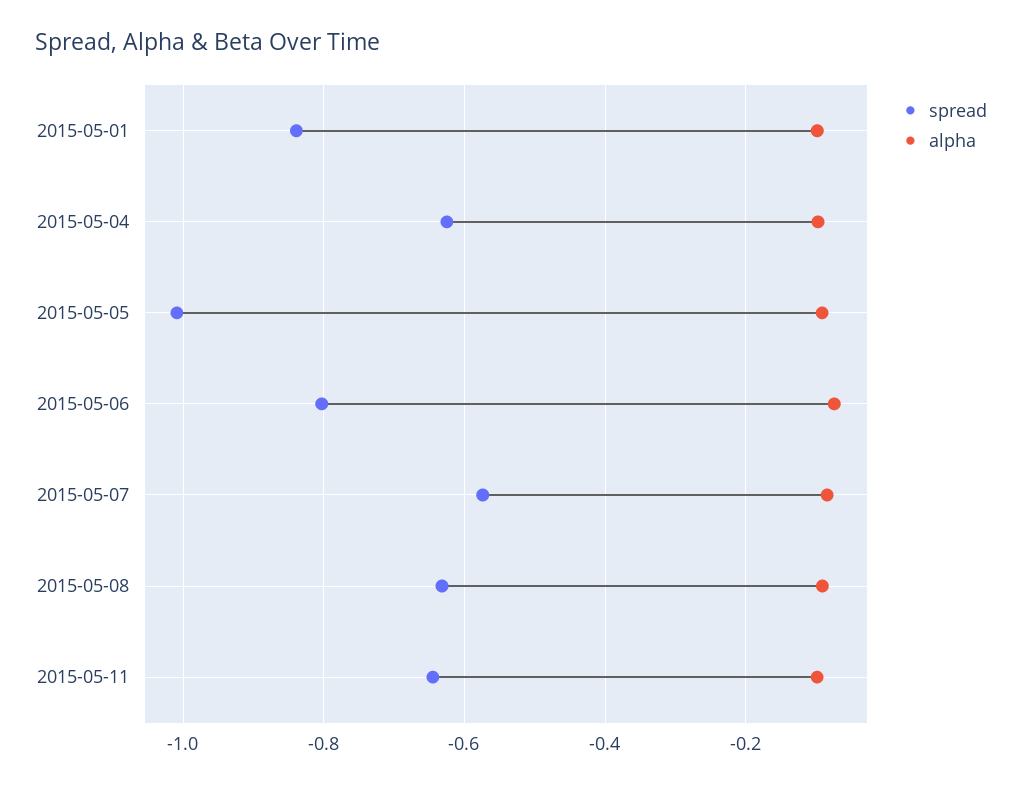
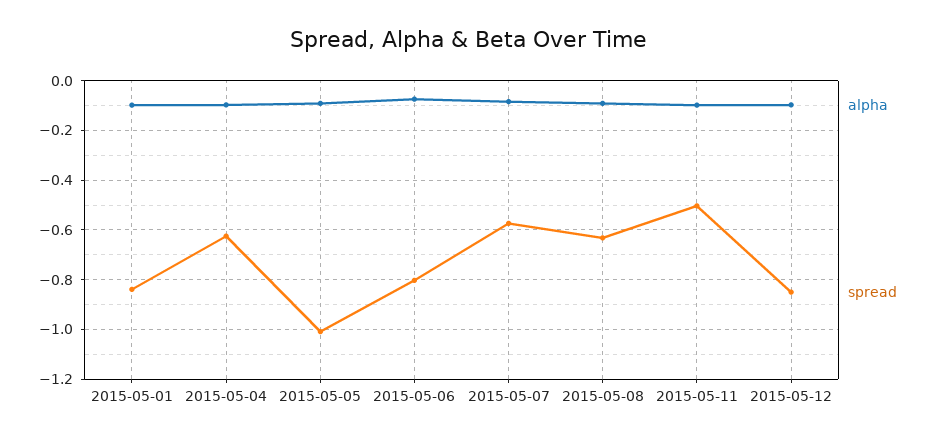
spread, 2015-05-11: -0.64 -> -0.5
alpha, 2015-05-12: none -> -0.1
spread, 2015-05-12: none -> -0.85

